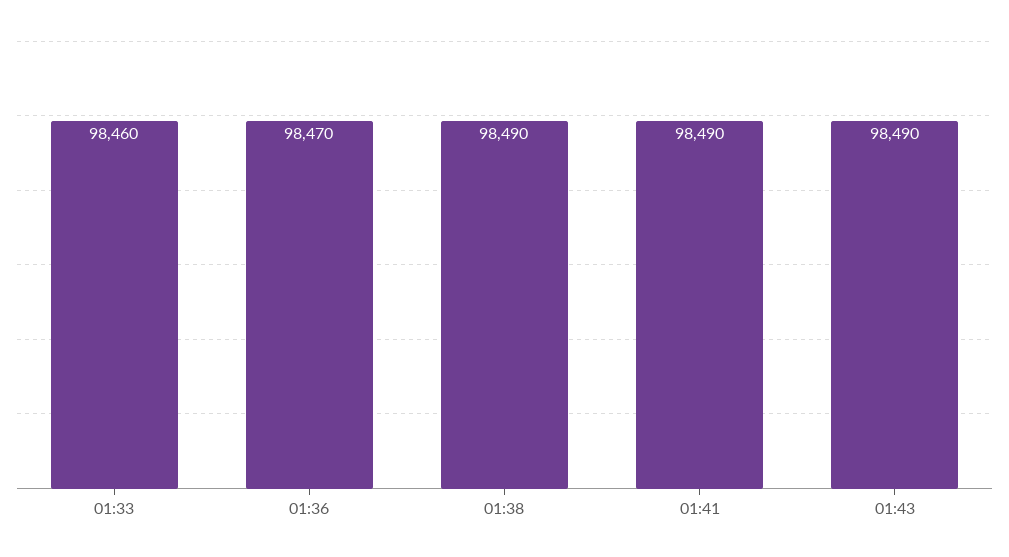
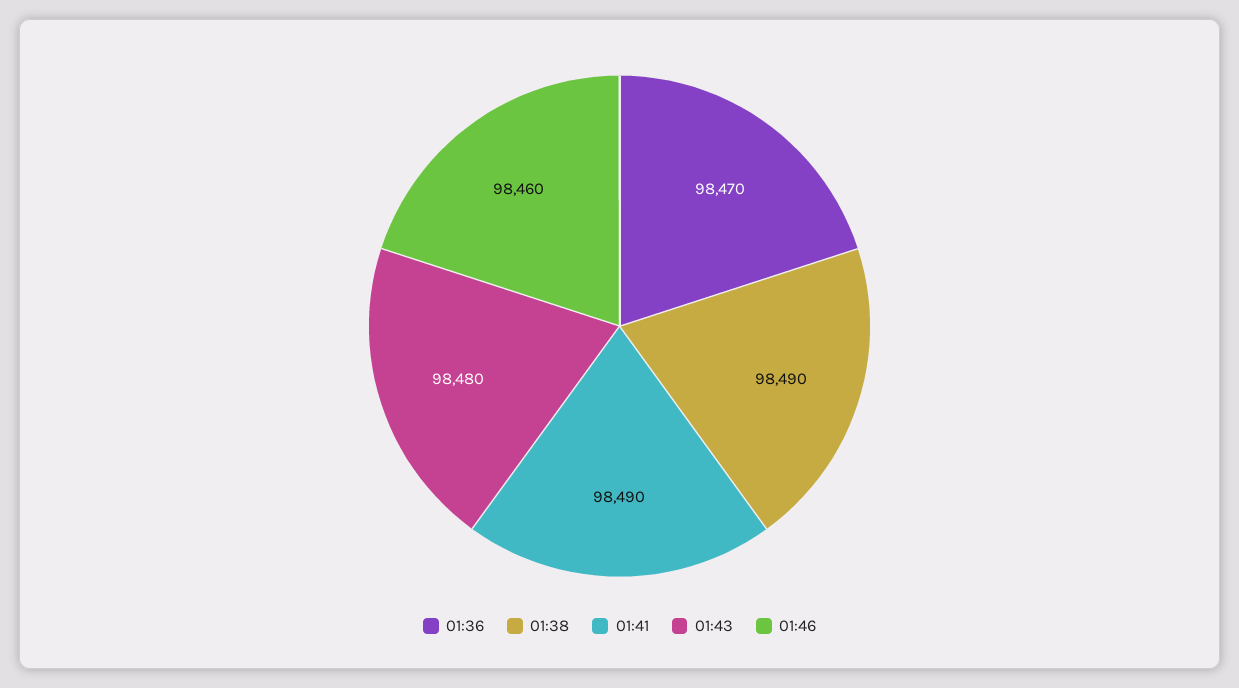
01:33: 98460 -> none
01:43: 98490 -> 98480
01:46: none -> 98460

